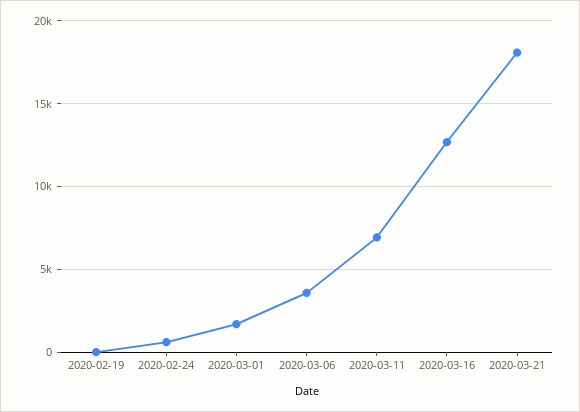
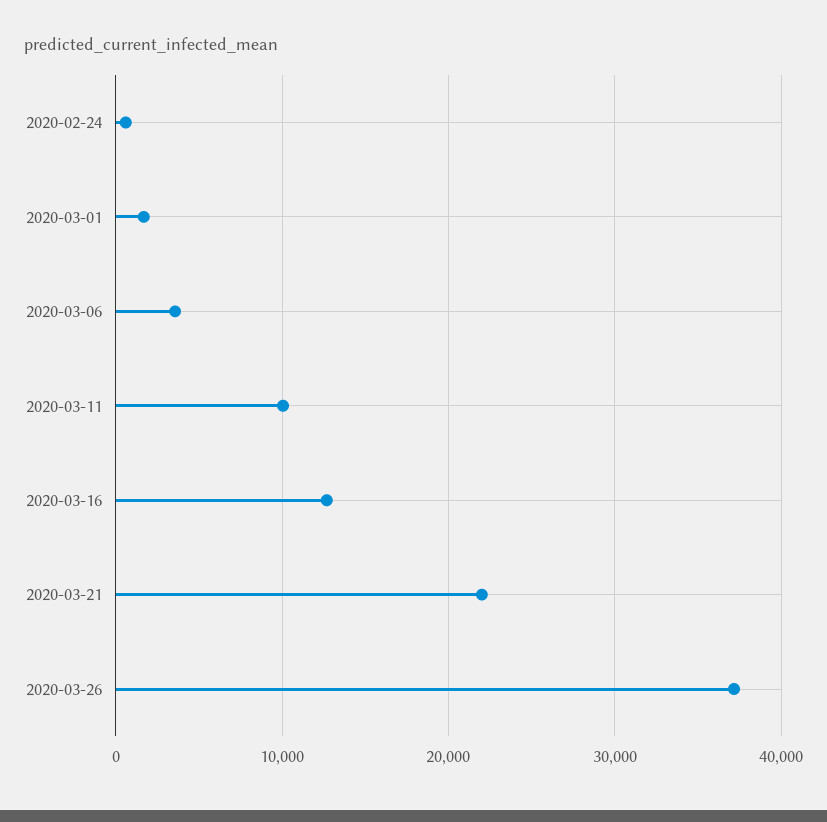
2020-02-19: 0 -> none
2020-03-11: 7000 -> 10000
2020-03-21: 18000 -> 22000
2020-03-26: none -> 37000

